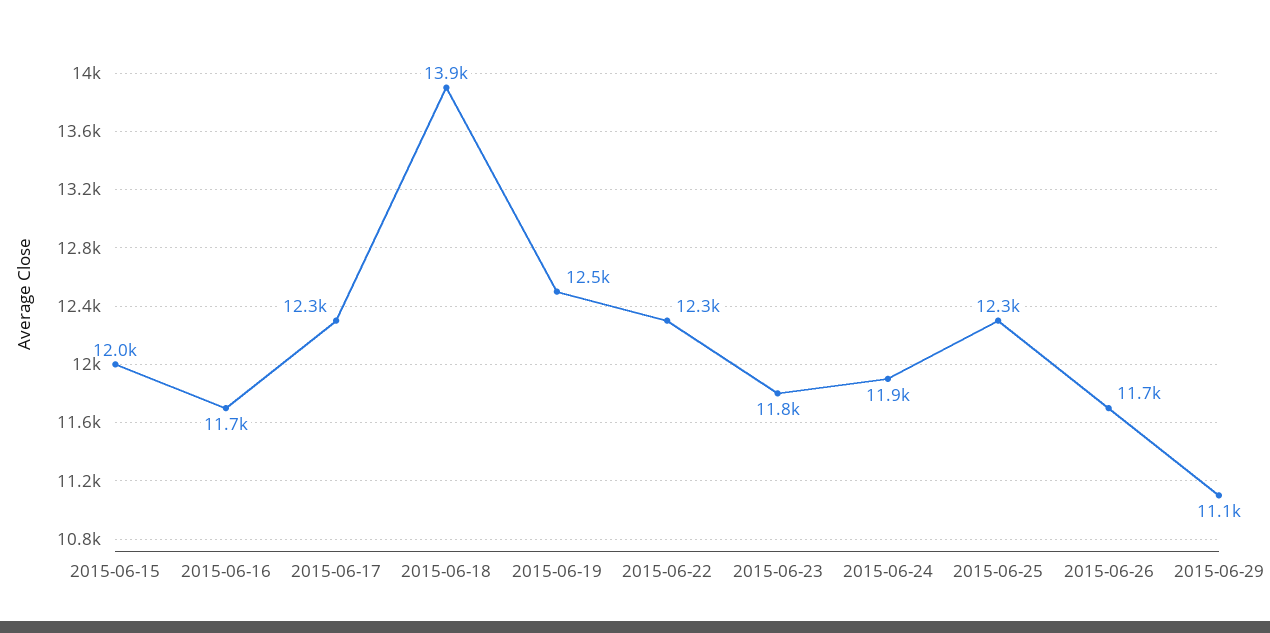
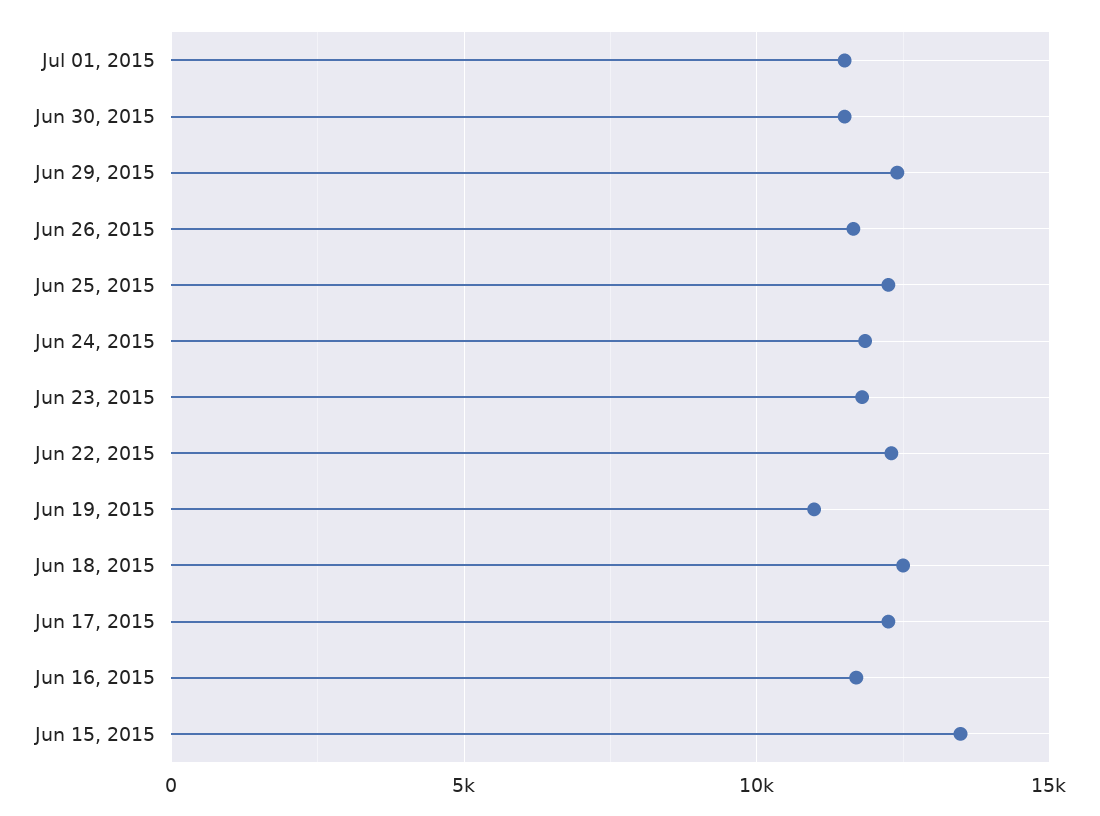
2015-06-15: 12000 -> 13500
2015-06-18: 13900 -> 12500
2015-06-19: 12500 -> 11000
2015-06-29: 11100 -> 12500
Jul 01, 2015: none -> 11500
Jun 30, 2015: none -> 11500

